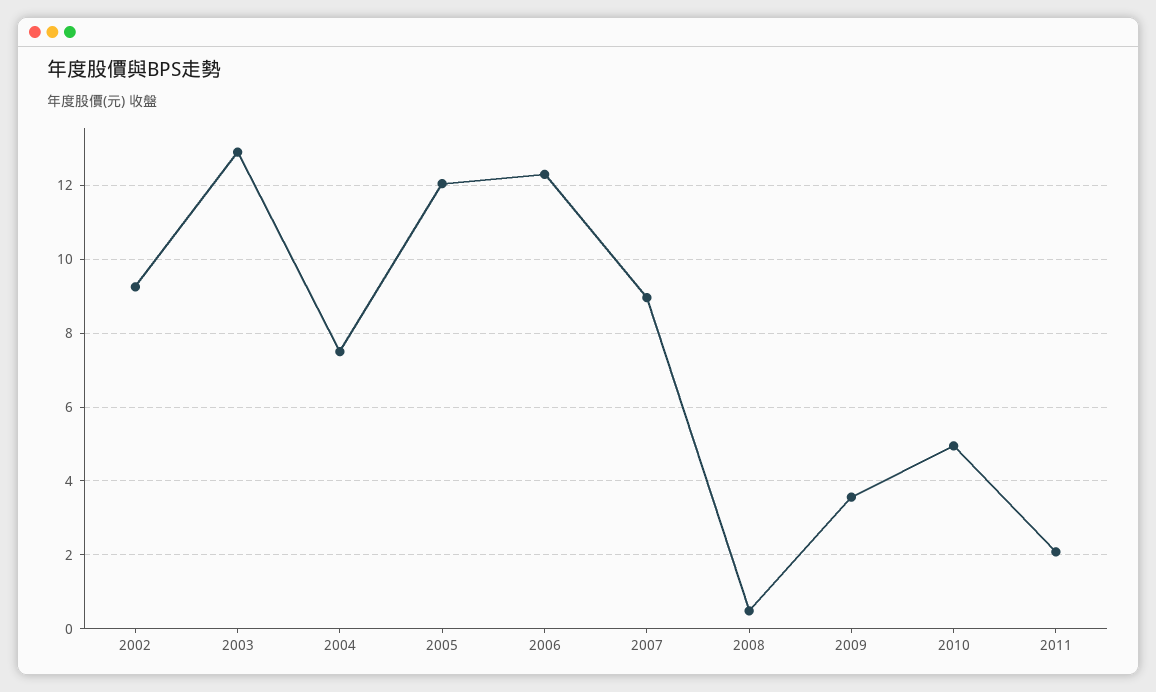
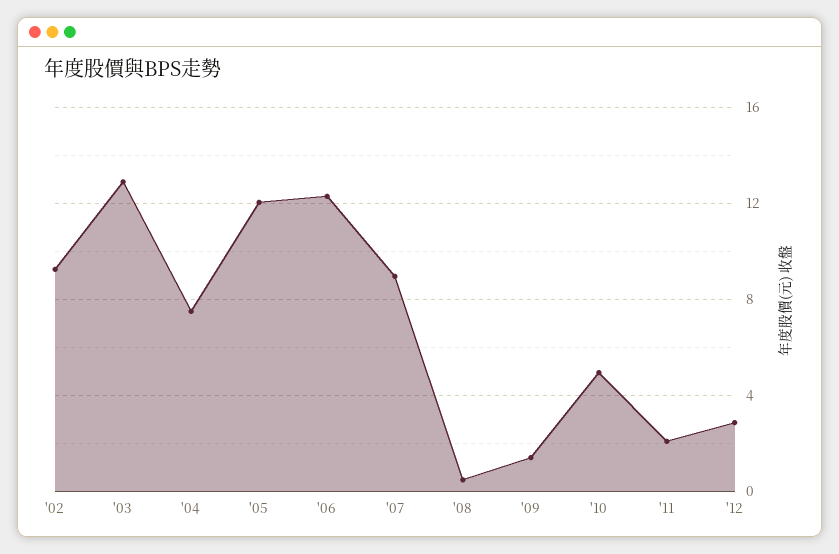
2009: 3.6 -> 1.5
'12: none -> 3

